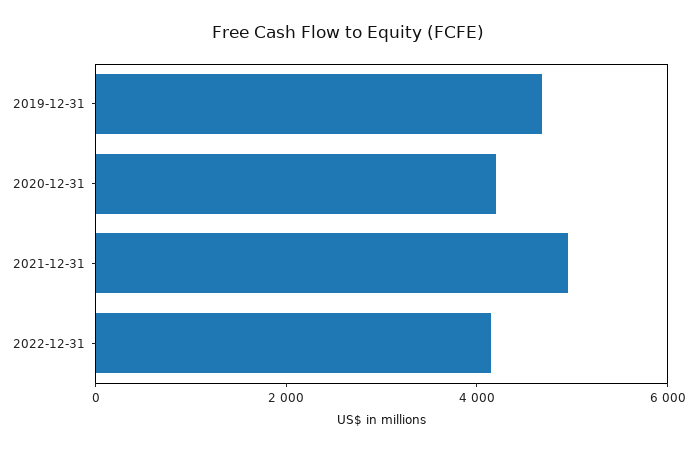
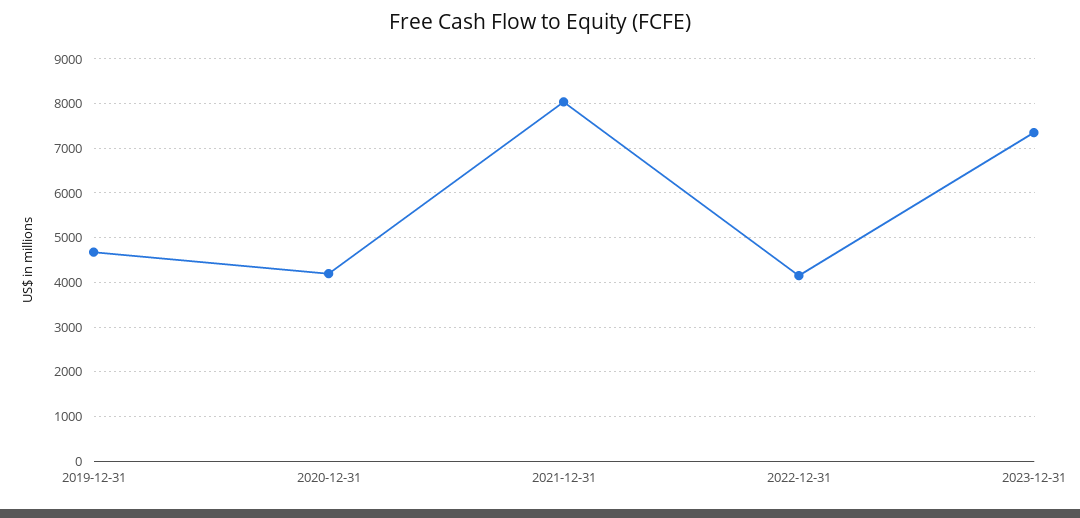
2021-12-31: 5000 -> 8000
2023-12-31: none -> 7400

